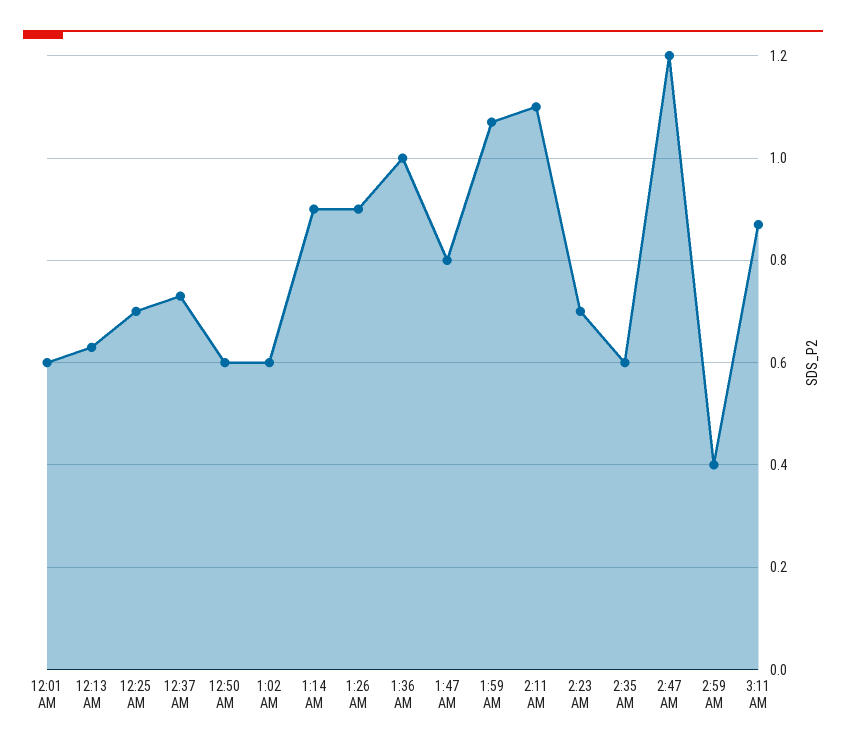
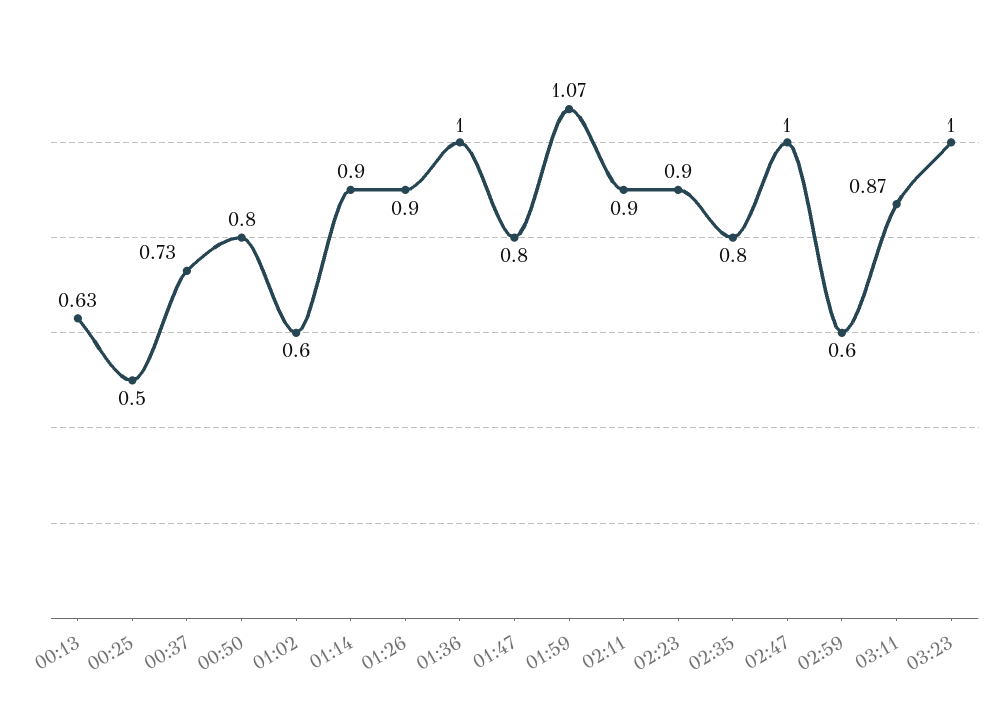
12:01 AM: 0.6 -> none
12:25 AM: 0.7 -> 0.5
12:50 AM: 0.6 -> 0.8
2:11 AM: 1.1 -> 0.9
2:23 AM: 0.7 -> 0.9
2:35 AM: 0.6 -> 0.8
2:47 AM: 1.2 -> 1
2:59 AM: 0.4 -> 0.6
03:23: none -> 1

